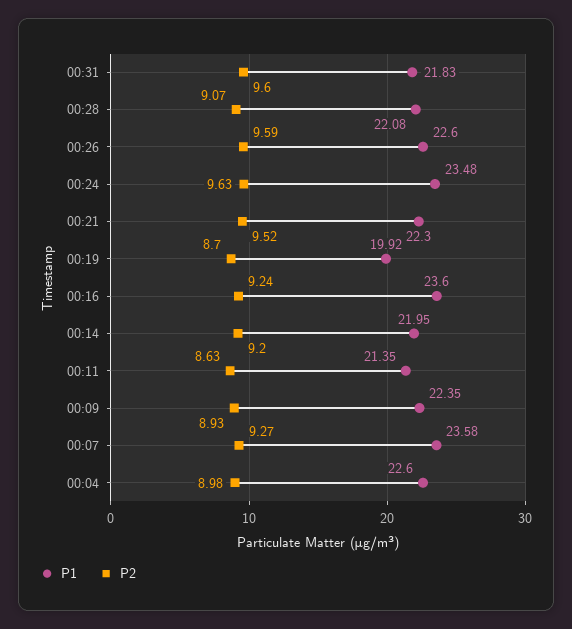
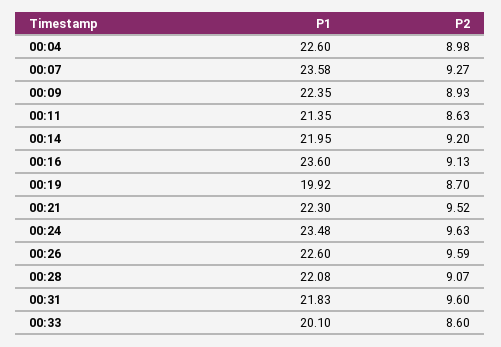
P2, 00:16: 9.24 -> 9.13
P1, 00:33: none -> 20.1
P2, 00:33: none -> 8.6

